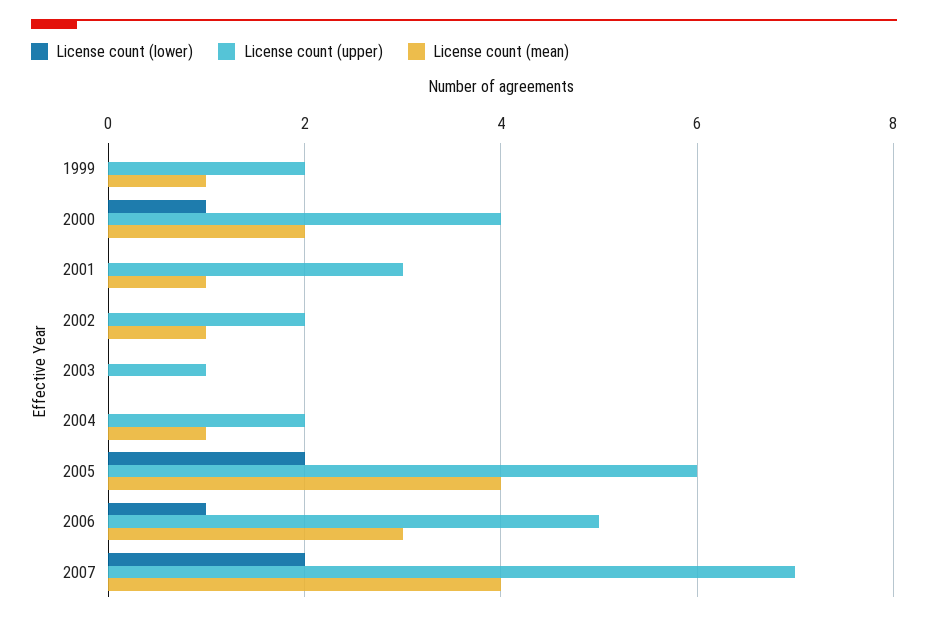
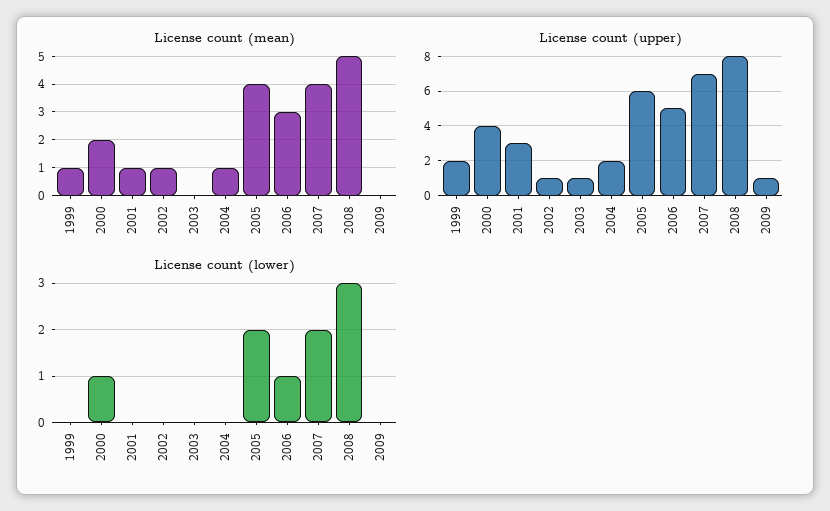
License count (upper), 2002: 2 -> 1
License count (mean), 2008: none -> 5
License count (mean), 2009: none -> 0
License count (upper), 2008: none -> 8
License count (upper), 2009: none -> 1
License count (lower), 2008: none -> 3
License count (lower), 2009: none -> 0

